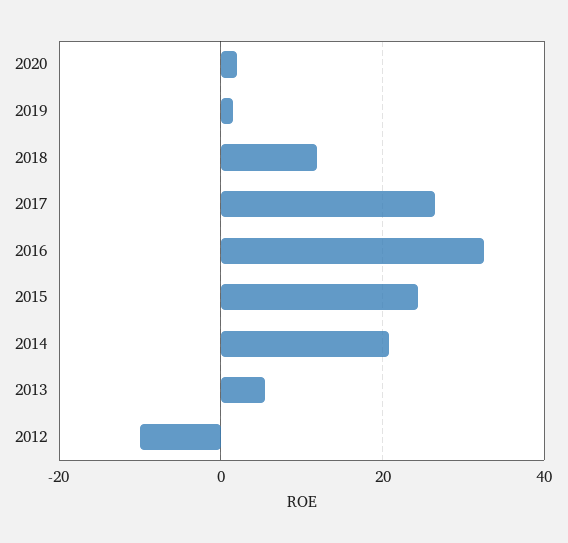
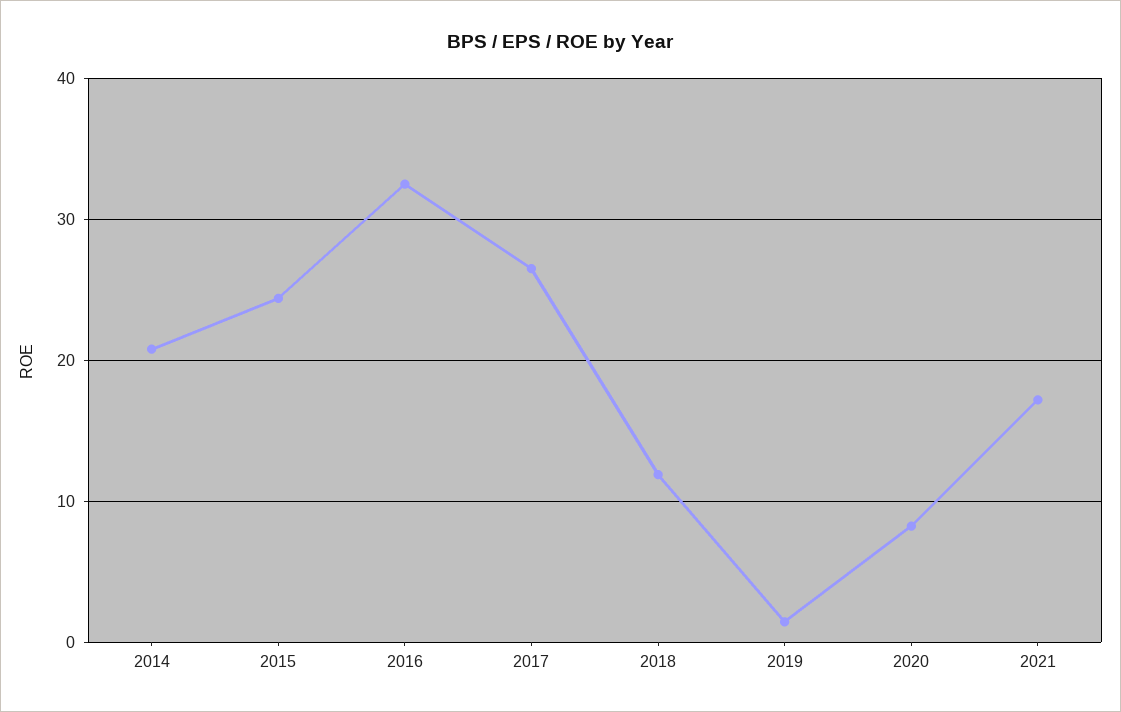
2020: 2 -> 8
2013: 6 -> none
2012: -10 -> none
2021: none -> 17

